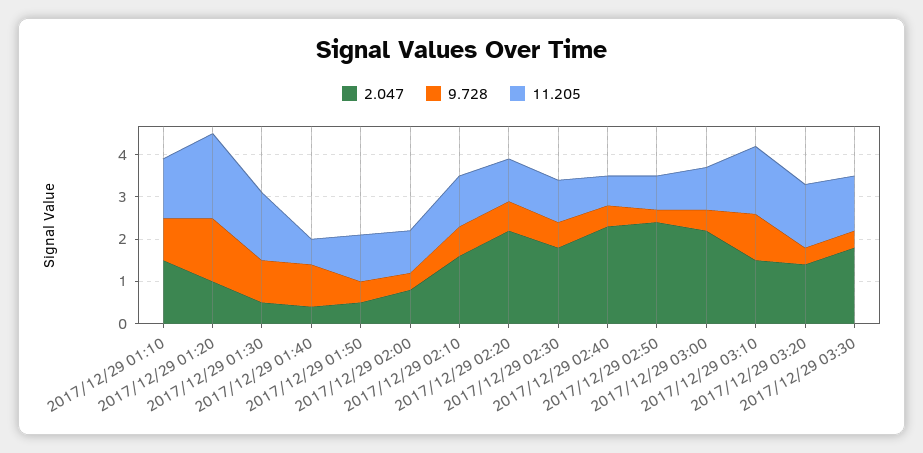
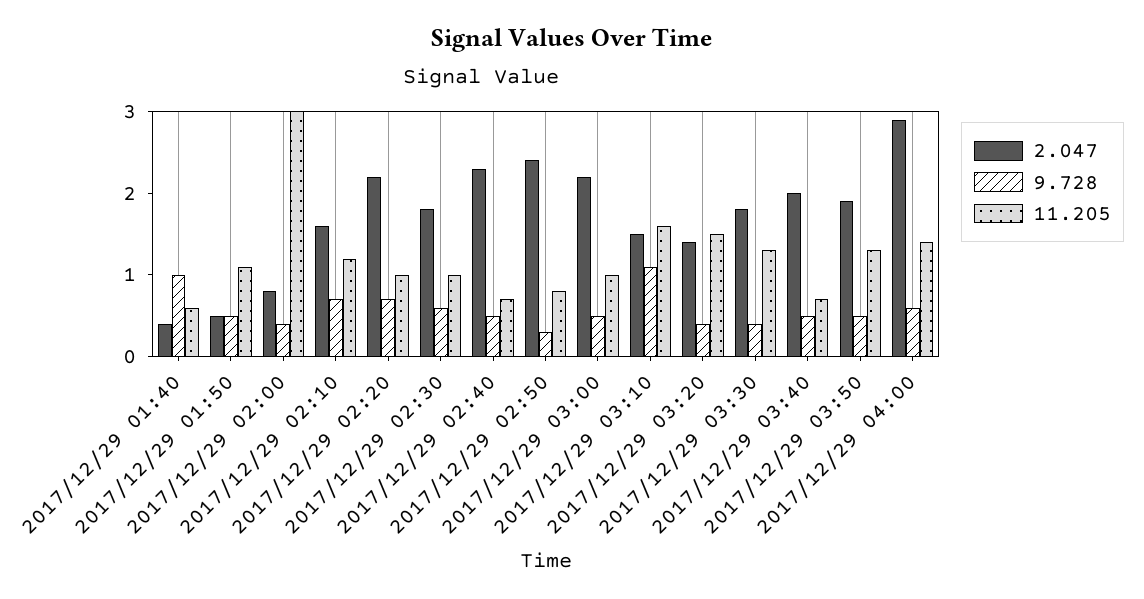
2.047, 2017/12/29 01:10: 1.5 -> none
9.728, 2017/12/29 01:10: 1 -> none
11.205, 2017/12/29 01:10: 1.5 -> none
2.047, 2017/12/29 01:20: 1 -> none
9.728, 2017/12/29 01:20: 1.5 -> none
11.205, 2017/12/29 01:20: 2 -> none
2.047, 2017/12/29 01:30: 0.5 -> none
9.728, 2017/12/29 01:30: 1 -> none
11.205, 2017/12/29 01:30: 1.5 -> none
11.205, 2017/12/29 02:00: 1 -> 3
2.047, 2017/12/29 03:40: none -> 2
9.728, 2017/12/29 03:40: none -> 0.5
11.205, 2017/12/29 03:40: none -> 0.7
2.047, 2017/12/29 03:50: none -> 1.9
9.728, 2017/12/29 03:50: none -> 0.5
11.205, 2017/12/29 03:50: none -> 1.3
2.047, 2017/12/29 04:00: none -> 2.9
9.728, 2017/12/29 04:00: none -> 0.6
11.205, 2017/12/29 04:00: none -> 1.4

